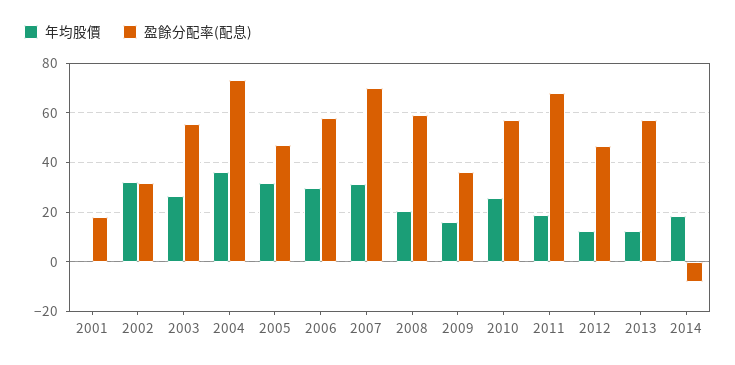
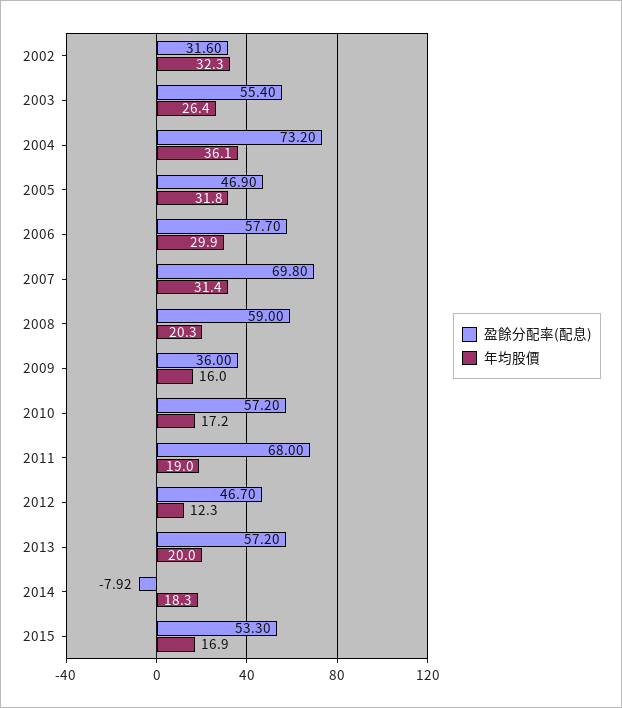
年均股價, 2001: 0 -> none
盈餘分配率(配息), 2001: 17.5 -> none
年均股價, 2010: 25 -> 17.2
年均股價, 2013: 12.5 -> 20
盈餘分配率(配息), 2015: none -> 53.3
年均股價, 2015: none -> 16.9

